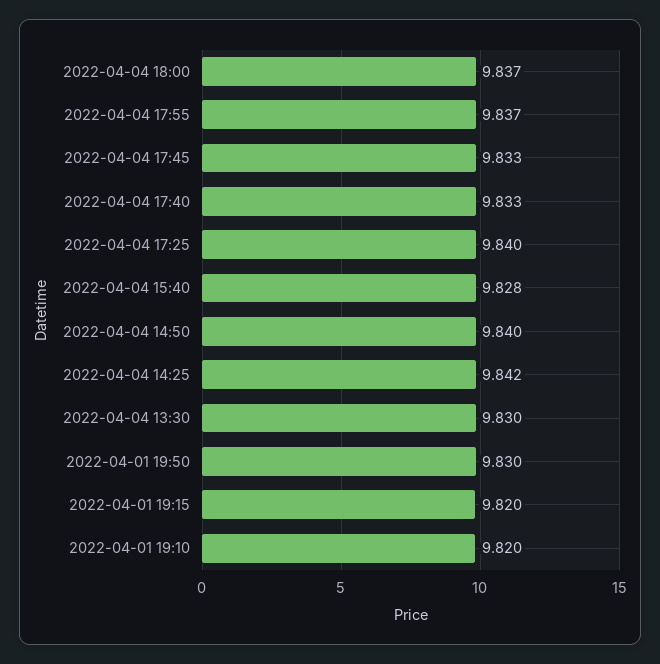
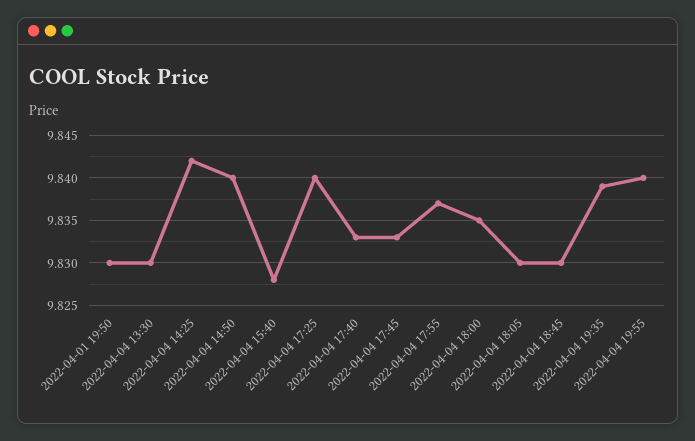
2022-04-04 18:00: 9.837 -> 9.835
2022-04-01 19:15: 9.82 -> none
2022-04-01 19:10: 9.82 -> none
2022-04-04 18:05: none -> 9.83
2022-04-04 18:45: none -> 9.83
2022-04-04 19:35: none -> 9.839
2022-04-04 19:55: none -> 9.84

